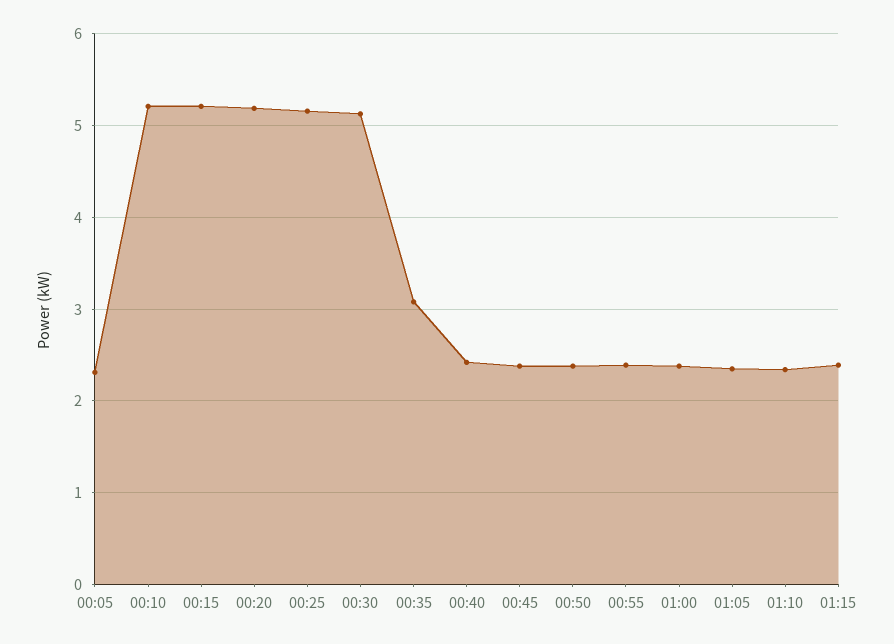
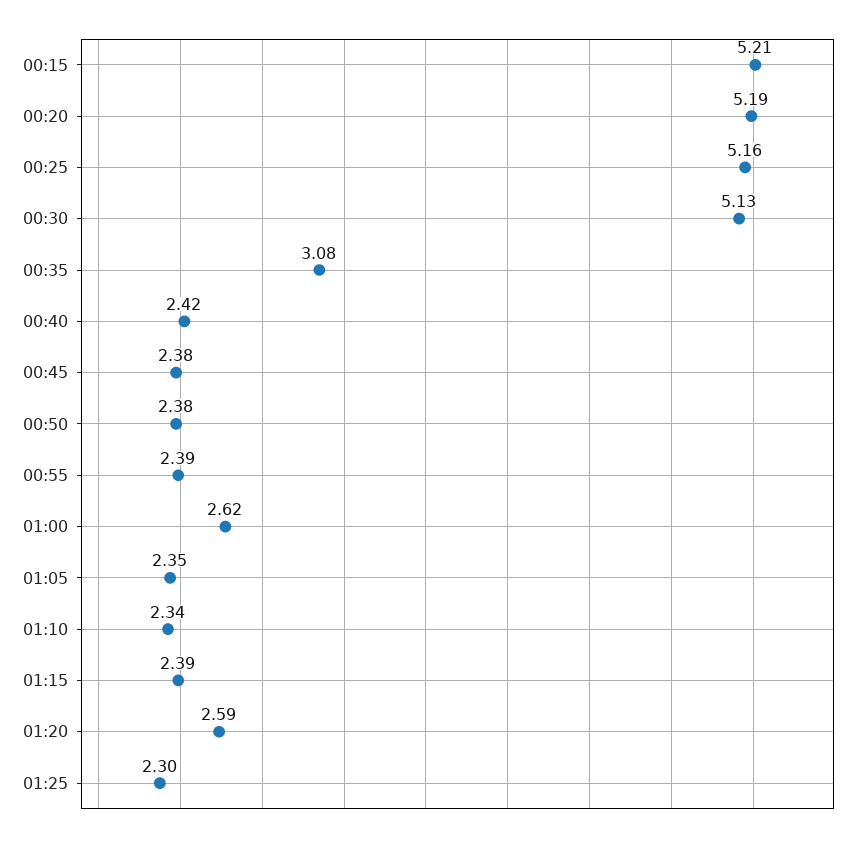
00:05: 2.3 -> none
00:10: 5.2 -> none
01:00: 2.4 -> 2.62
01:20: none -> 2.59
01:25: none -> 2.3

